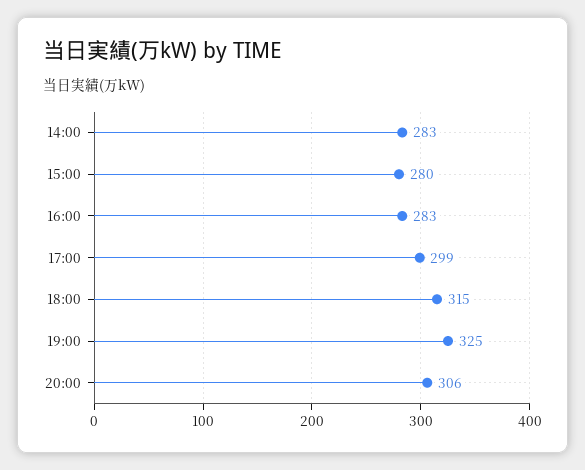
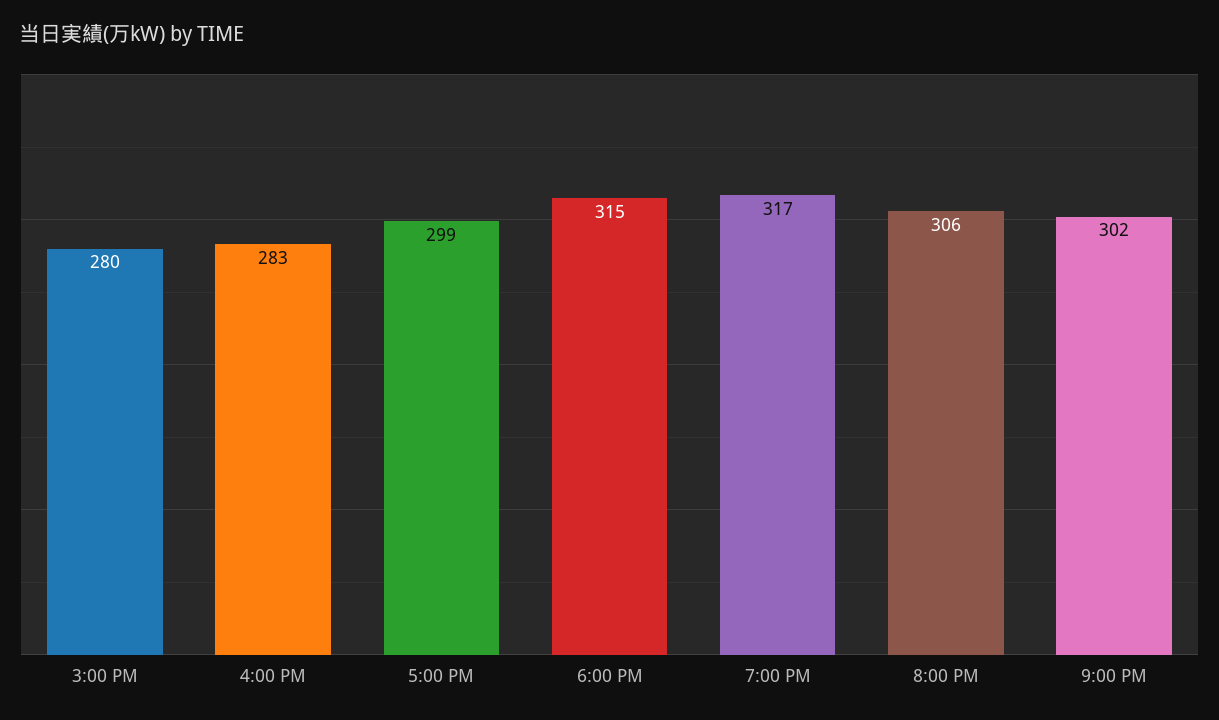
14:00: 283 -> none
19:00: 325 -> 317
9:00 PM: none -> 302

